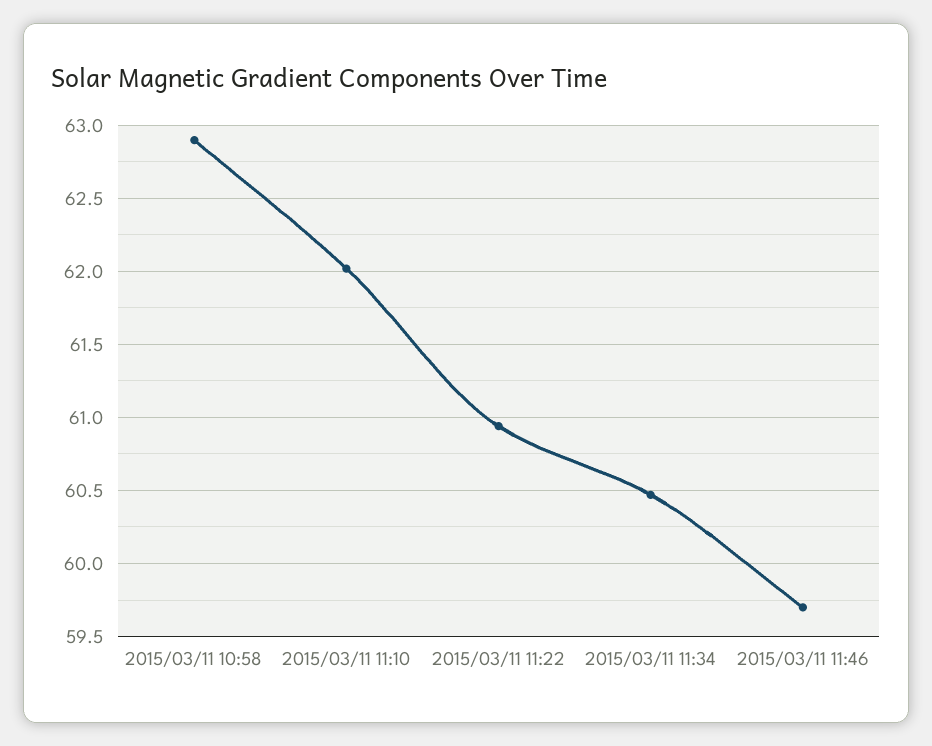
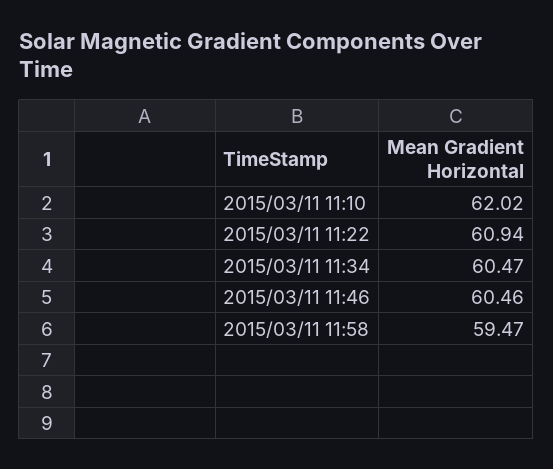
2015/03/11 10:58: 62.9 -> none
2015/03/11 11:46: 59.7 -> 60.46
2015/03/11 11:58: none -> 59.47

